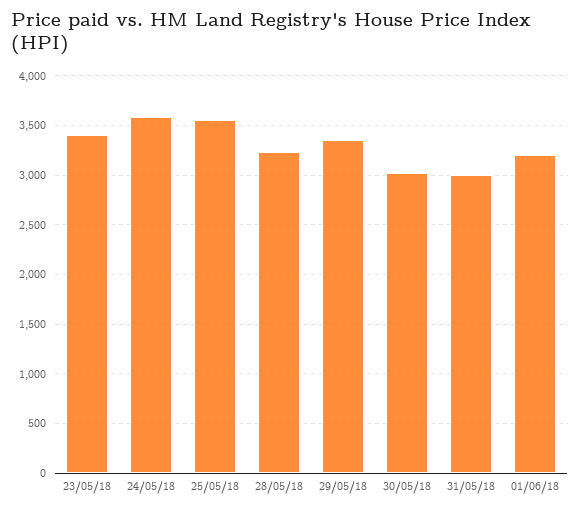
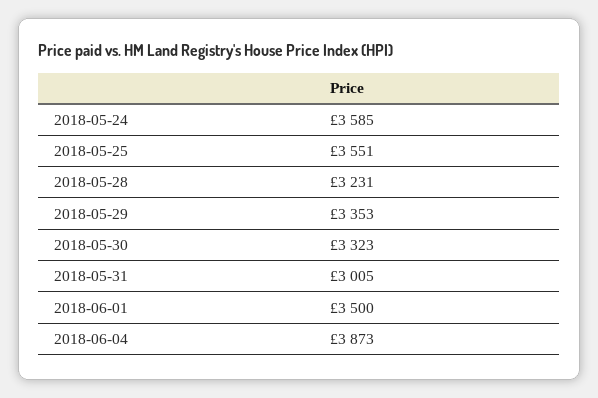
23/05/18: 3400 -> none
30/05/18: 3000 -> 3323
01/06/18: 3200 -> 3500
2018-06-04: none -> 3873

